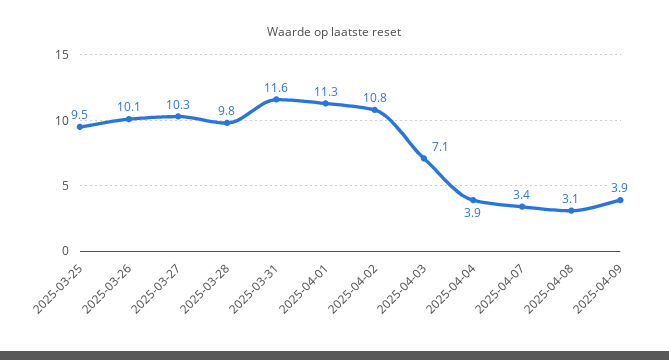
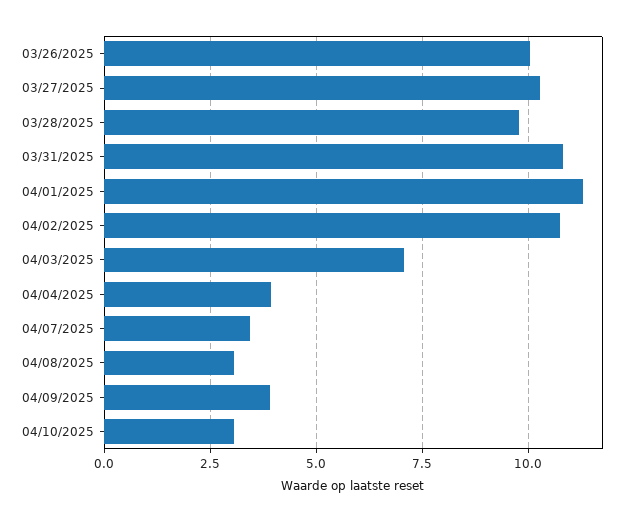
2025-03-25: 9.5 -> none
2025-03-31: 11.6 -> 10.75
04/10/2025: none -> 3

